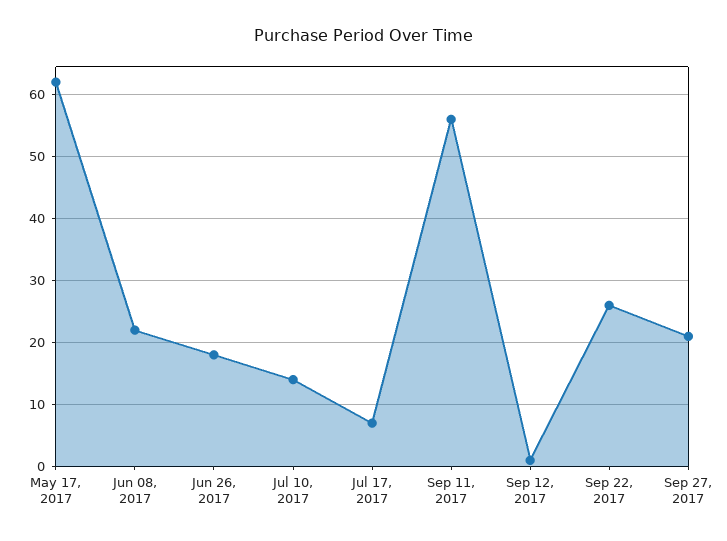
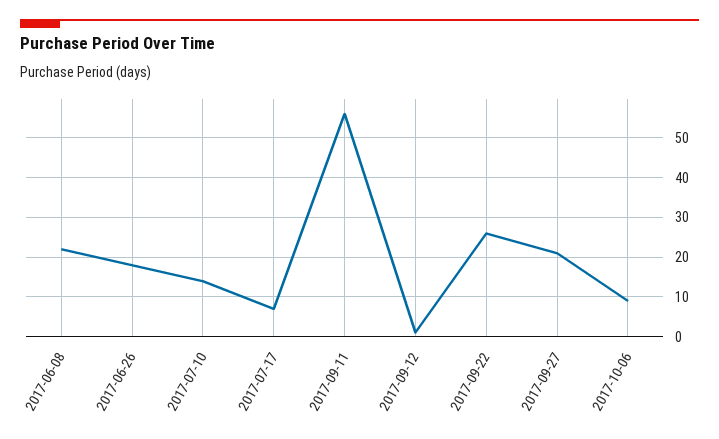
May 17, 2017: 62 -> none
2017-10-06: none -> 10

